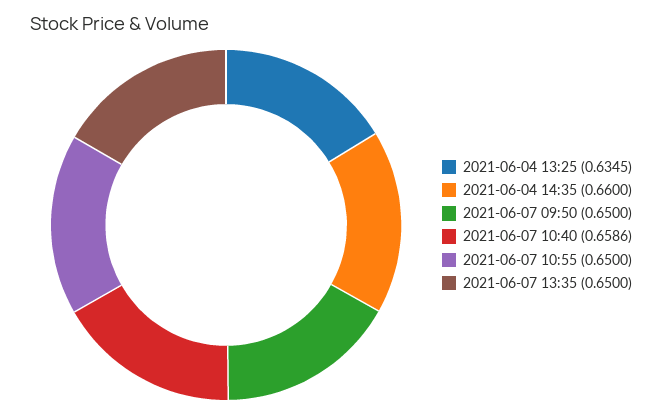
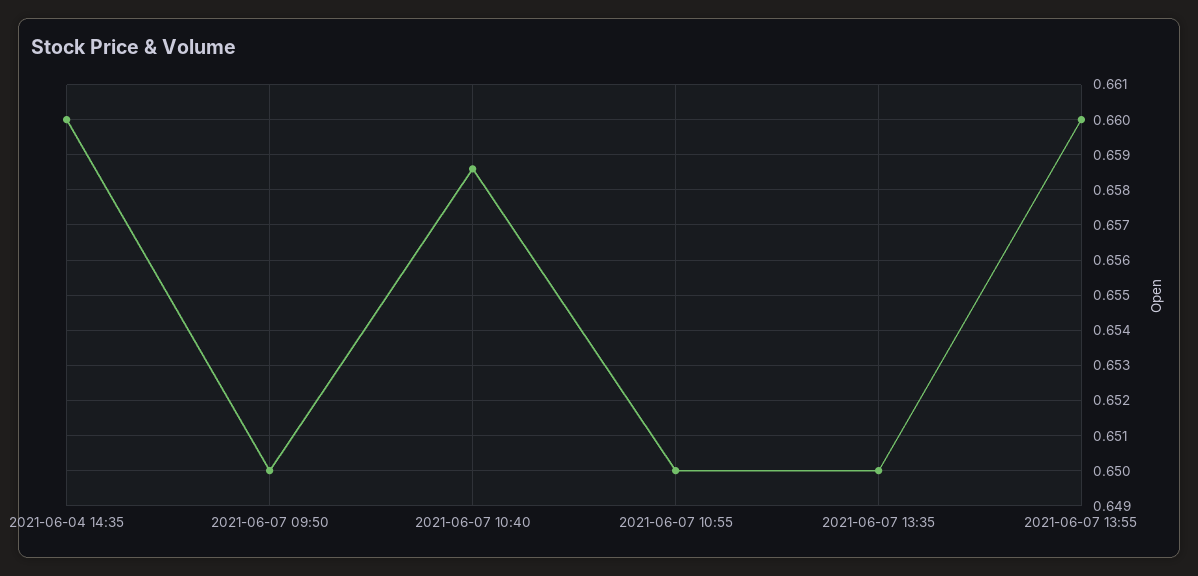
2021-06-04 13:25: 0.6345 -> none
2021-06-07 13:55: none -> 0.66

